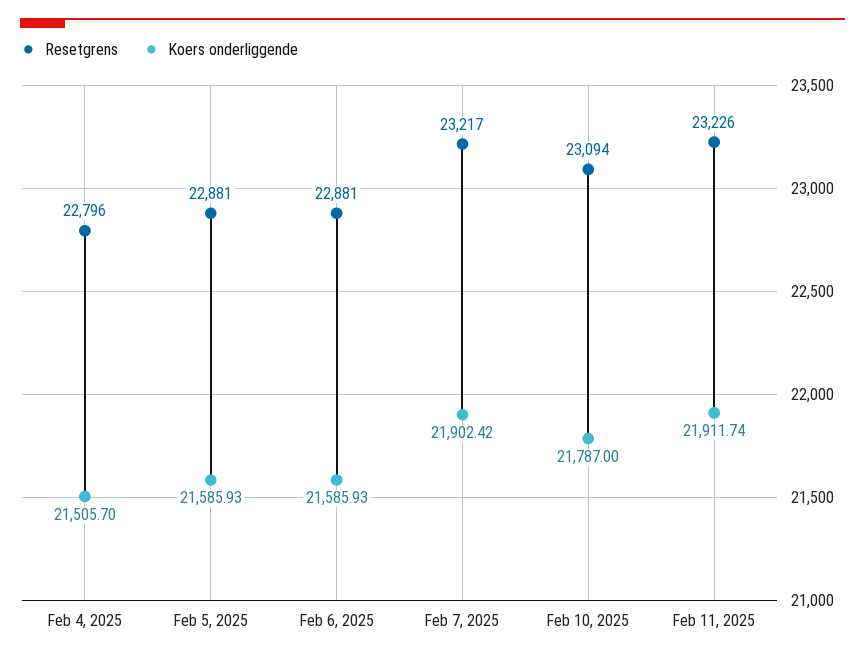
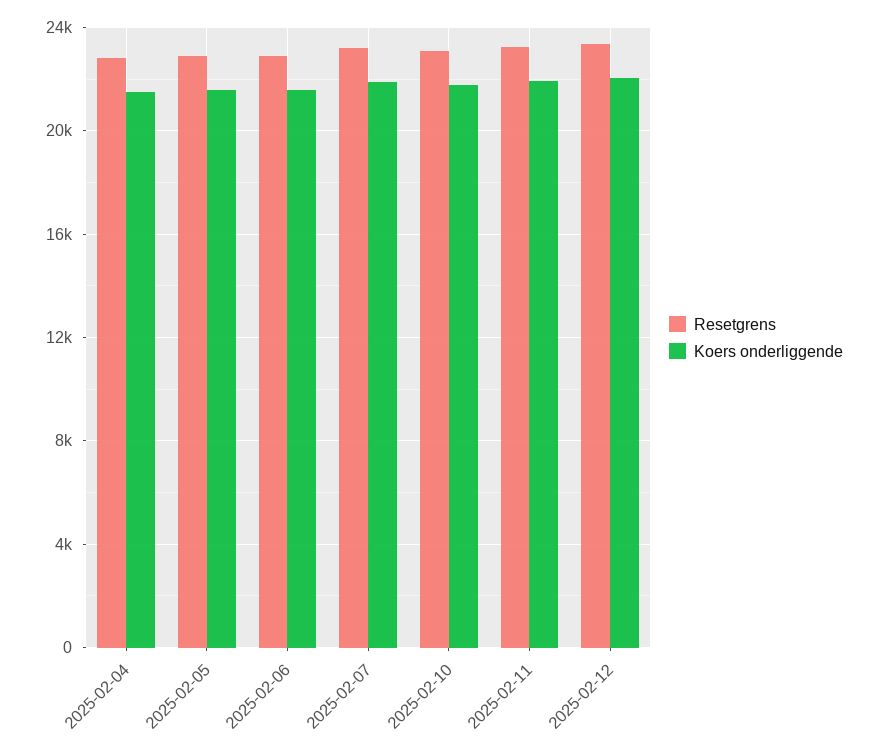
Resetgrens, 2025-02-12: none -> 23500
Koers onderliggende, 2025-02-12: none -> 22000

